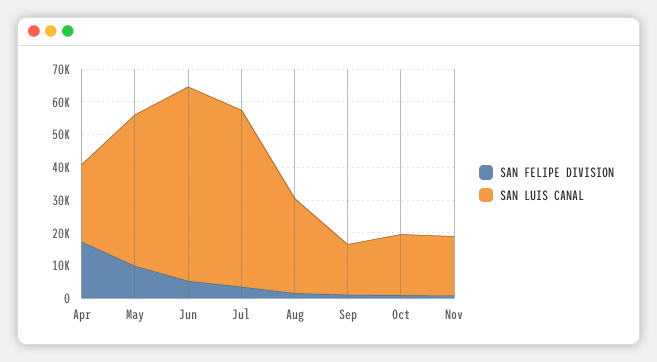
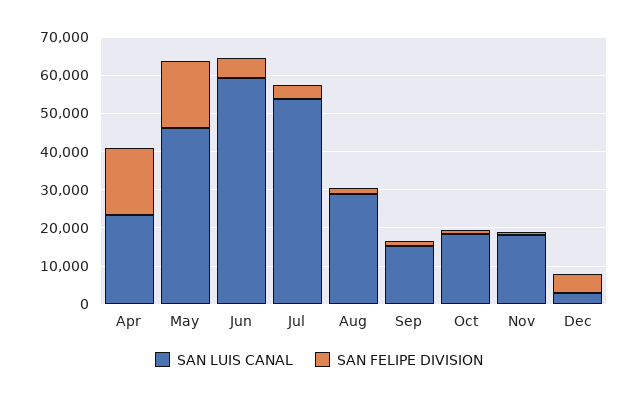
SAN FELIPE DIVISION, May: 10000 -> 17500
SAN LUIS CANAL, Dec: none -> 2500
SAN FELIPE DIVISION, Dec: none -> 5000

